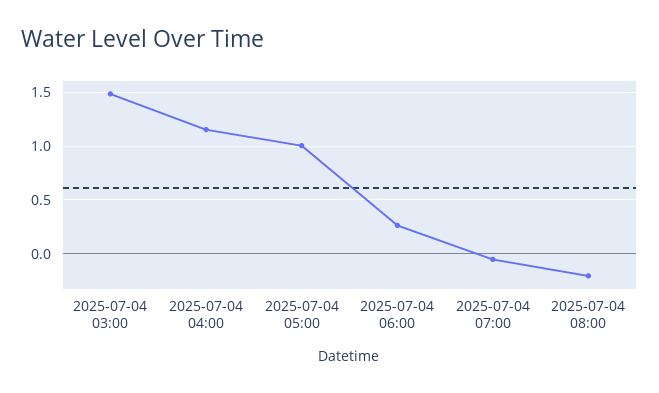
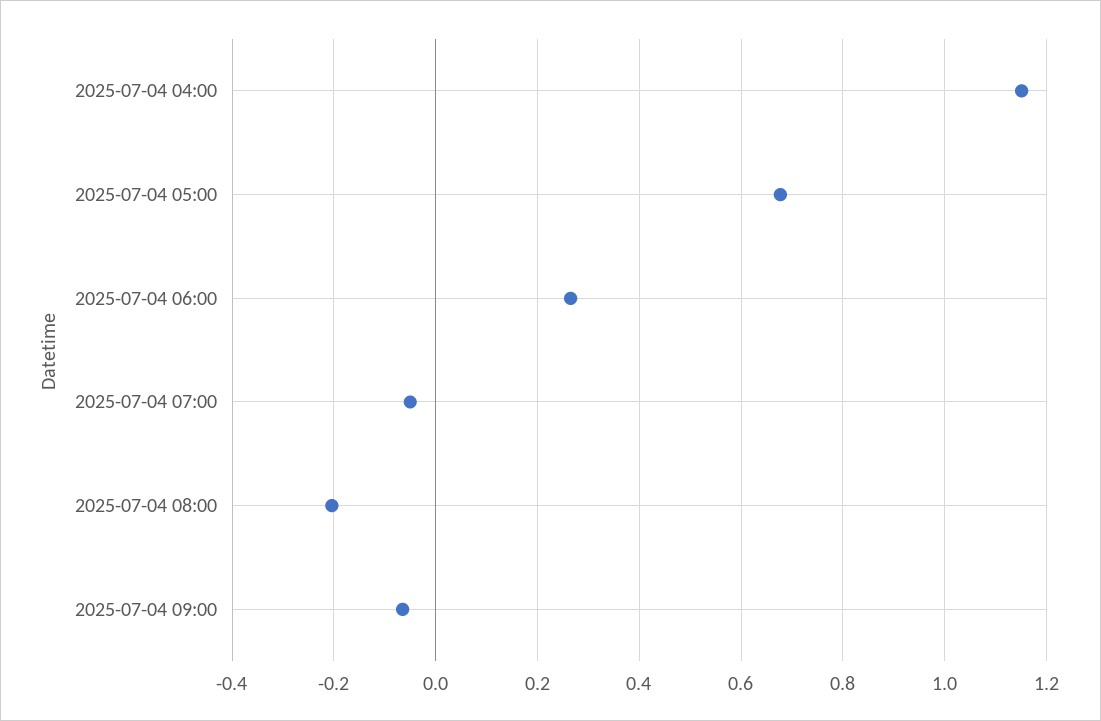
2025-07-04 03:00: 1.5 -> none
2025-07-04 05:00: 1 -> 0.68
2025-07-04 09:00: none -> -0.06

